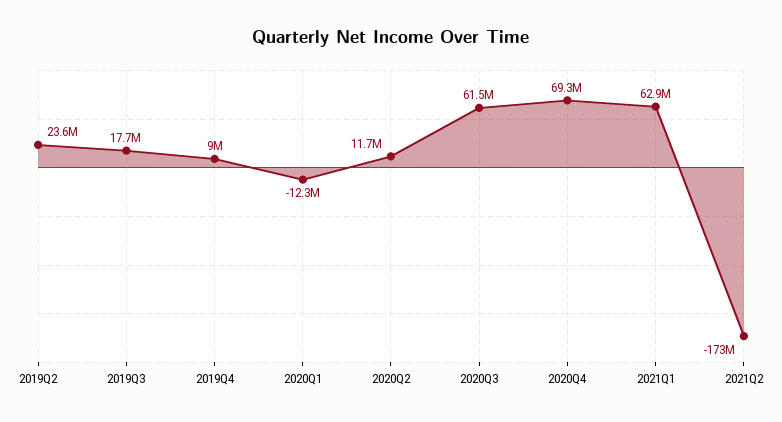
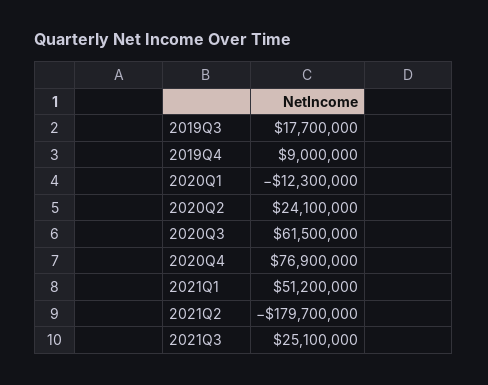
2019Q2: 23600000 -> none
2020Q2: 11700000 -> 24100000
2020Q4: 69300000 -> 76900000
2021Q1: 62900000 -> 51200000
2021Q2: -173000000 -> -179700000
2021Q3: none -> 25100000

